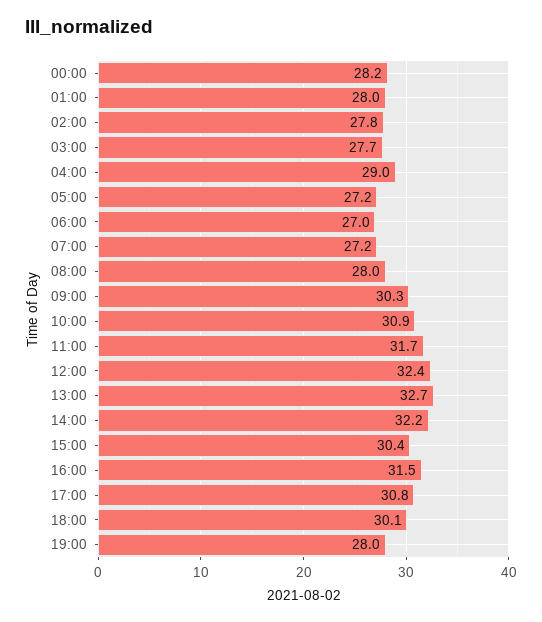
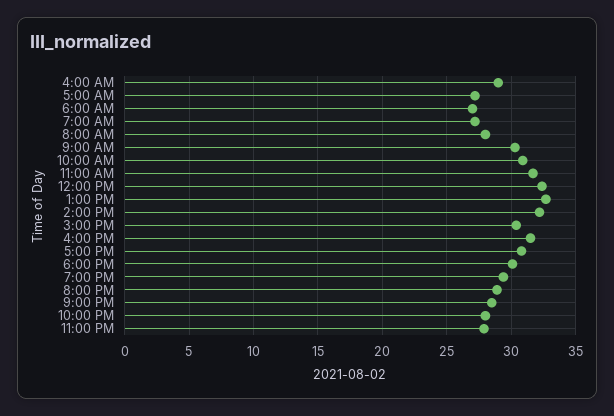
00:00: 28.2 -> none
01:00: 28 -> none
02:00: 27.8 -> none
03:00: 27.7 -> none
19:00: 28 -> 29.5
8:00 PM: none -> 29
9:00 PM: none -> 28.5
10:00 PM: none -> 28
11:00 PM: none -> 28

